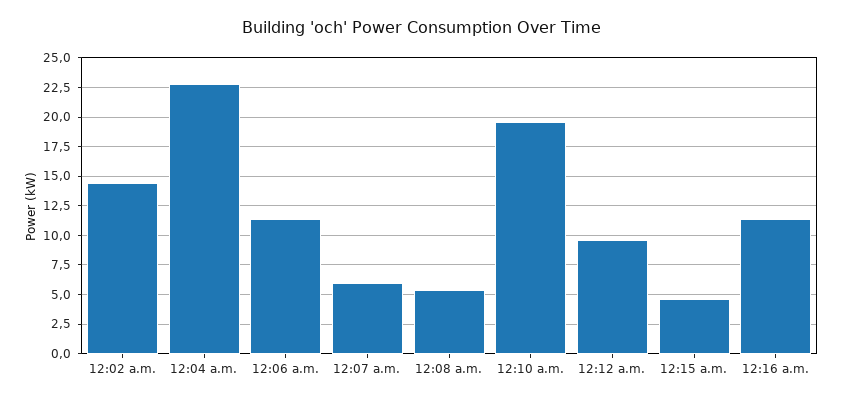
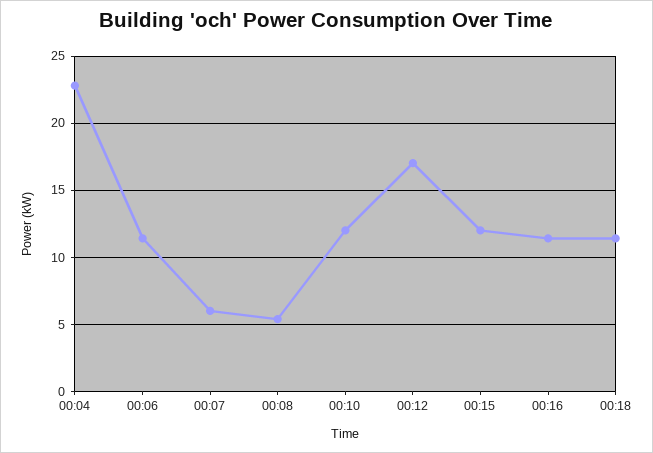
12:02 a.m.: 15 -> none
12:10 a.m.: 20 -> 12
12:12 a.m.: 10 -> 17
12:15 a.m.: 5 -> 12
00:18: none -> 11.5

